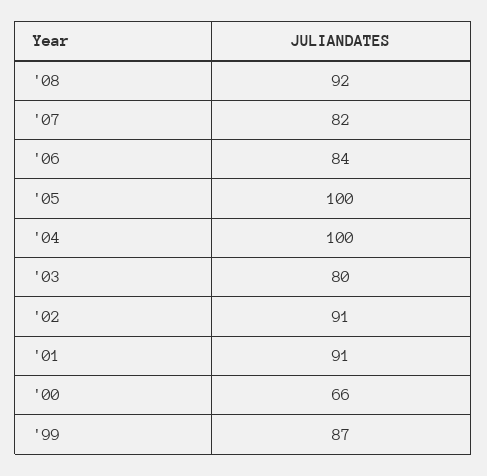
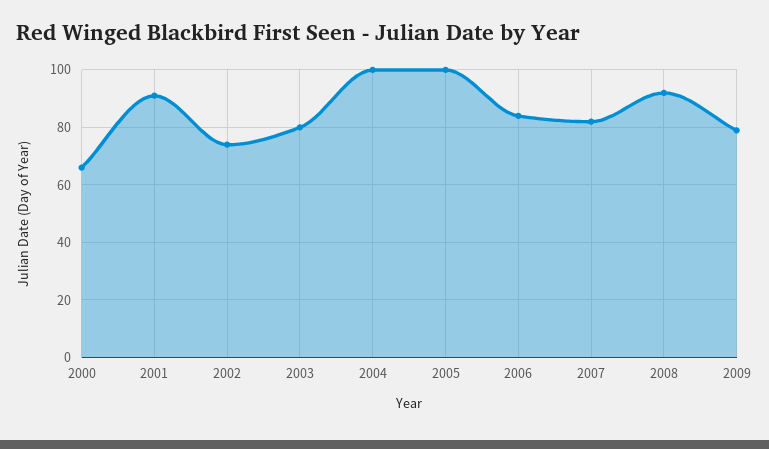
'02: 91 -> 75
'99: 87 -> none
2009: none -> 80

